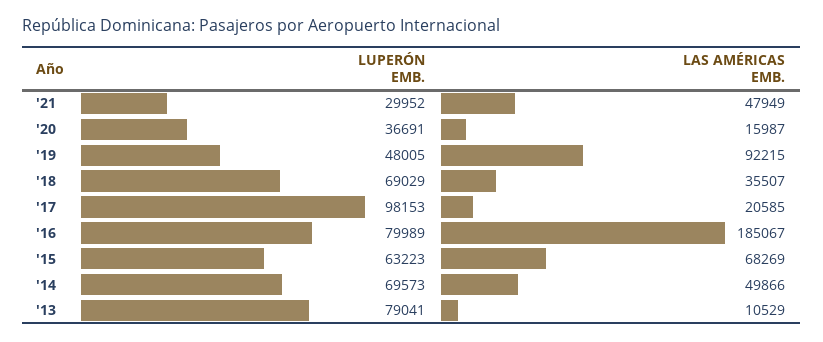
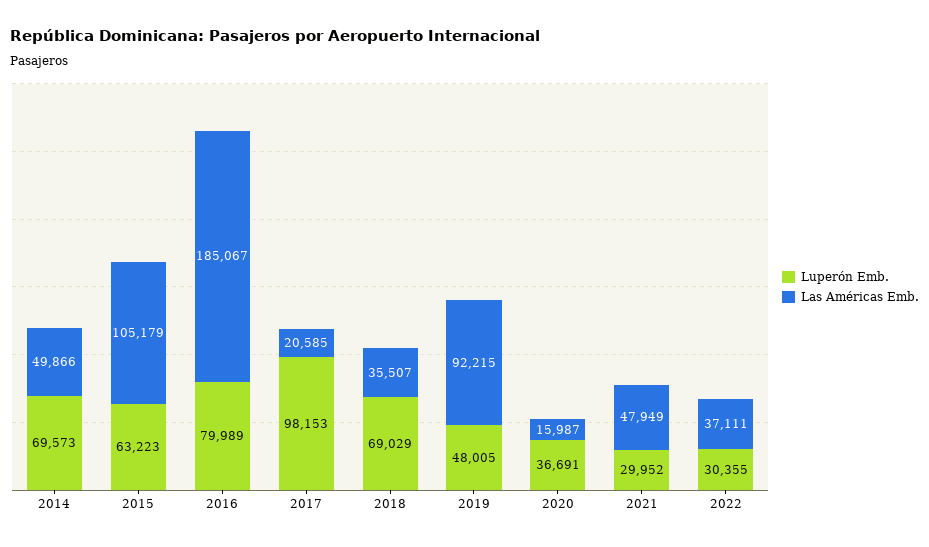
LAS AMÉRICAS EMB., '15: 68269 -> 105179
LUPERÓN EMB., '13: 79041 -> none
LAS AMÉRICAS EMB., '13: 10529 -> none
LUPERÓN EMB., 2022: none -> 30355
LAS AMÉRICAS EMB., 2022: none -> 37111

